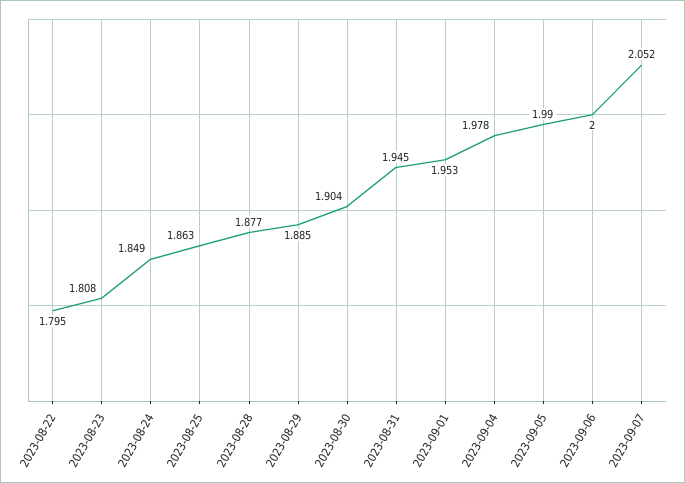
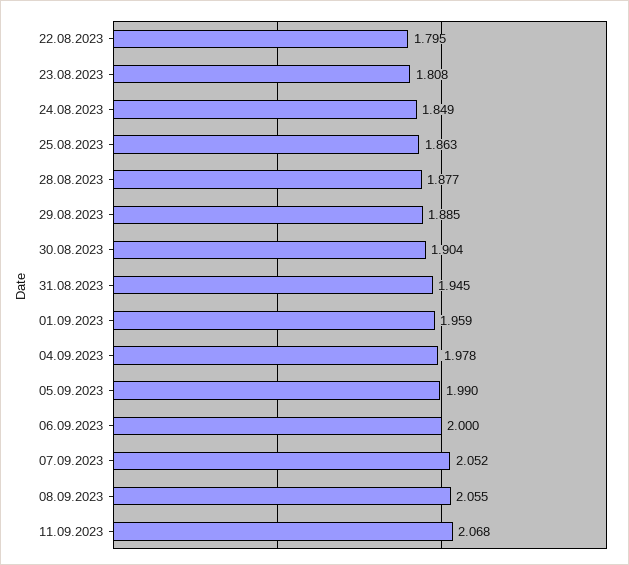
2023-09-01: 1.953 -> 1.959
08.09.2023: none -> 2.055
11.09.2023: none -> 2.068

